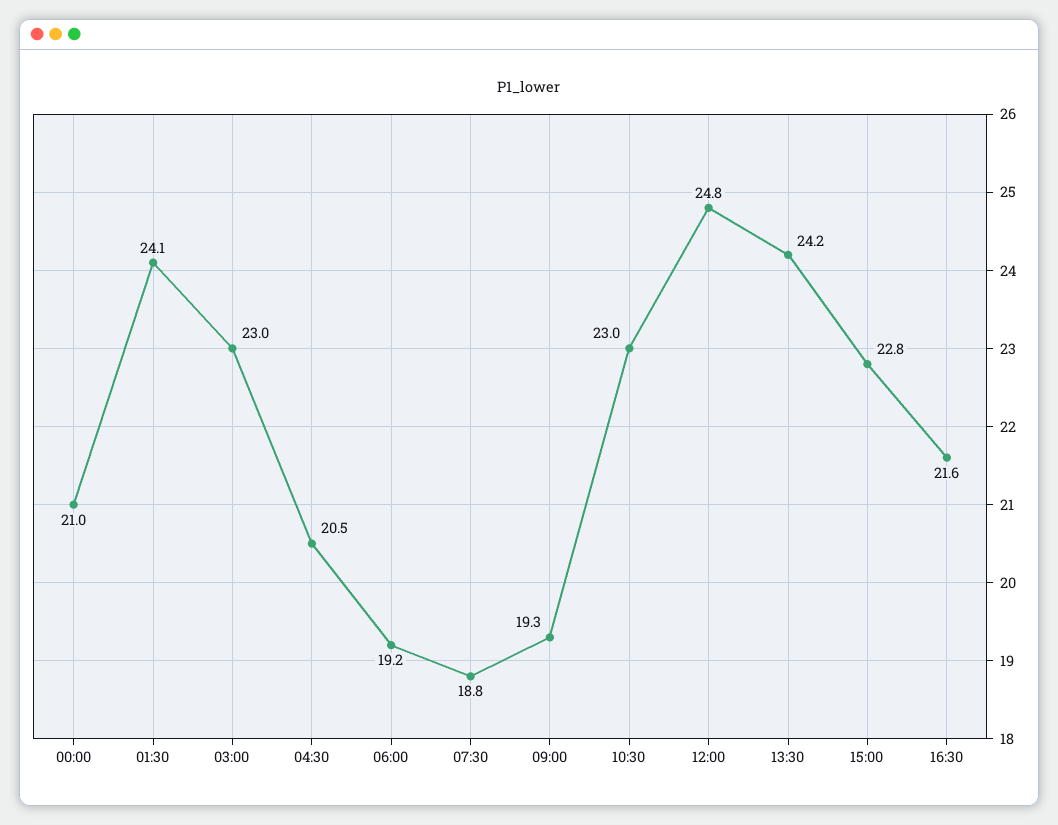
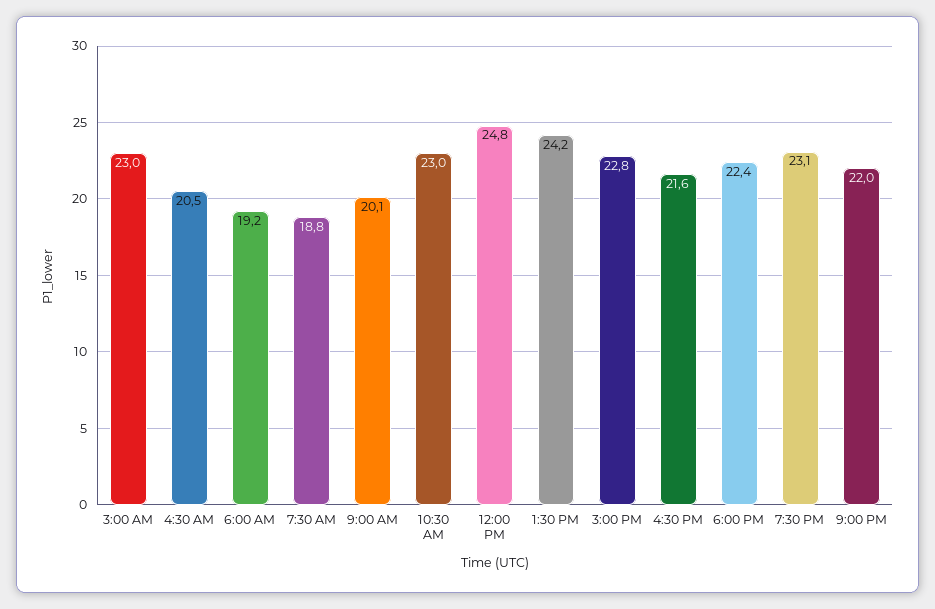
00:00: 21 -> none
01:30: 24.1 -> none
09:00: 19.3 -> 20.1
6:00 PM: none -> 22.4
7:30 PM: none -> 23.1
9:00 PM: none -> 22

